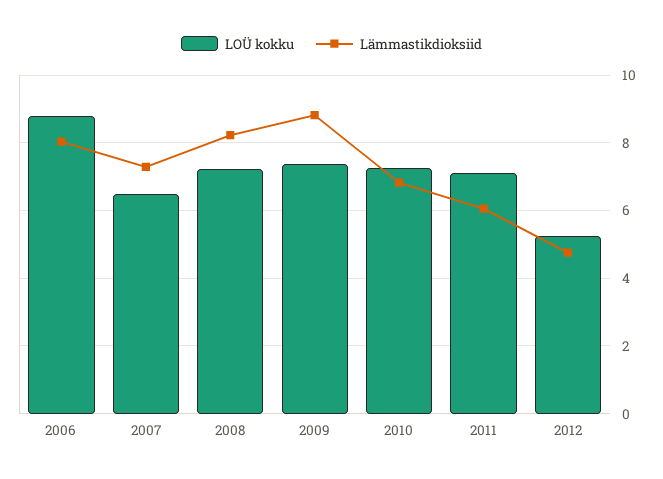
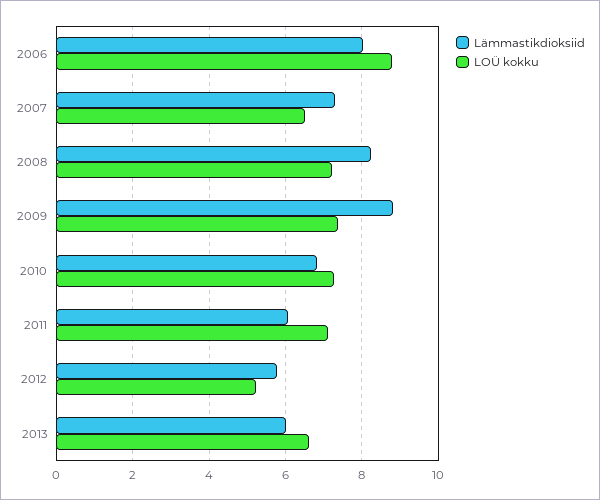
Lämmastikdioksiid, 2012: 4.8 -> 5.8
Lämmastikdioksiid, 2013: none -> 6
LOÜ kokku, 2013: none -> 6.6

